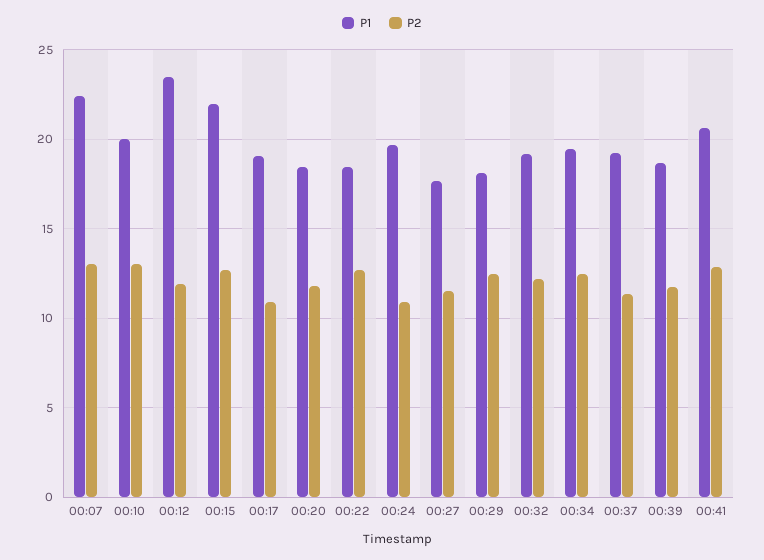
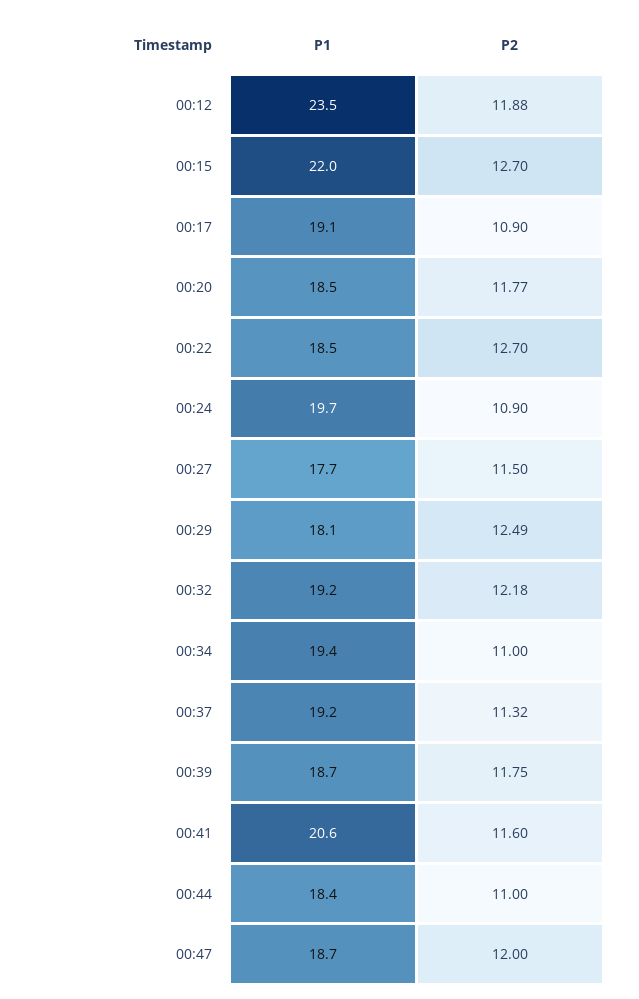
P1, 00:07: 22.5 -> none
P2, 00:07: 13 -> none
P1, 00:10: 20 -> none
P2, 00:10: 13 -> none
P2, 00:34: 12.5 -> 11
P2, 00:41: 13 -> 11.6
P1, 00:44: none -> 18.4
P2, 00:44: none -> 11
P1, 00:47: none -> 18.7
P2, 00:47: none -> 12

